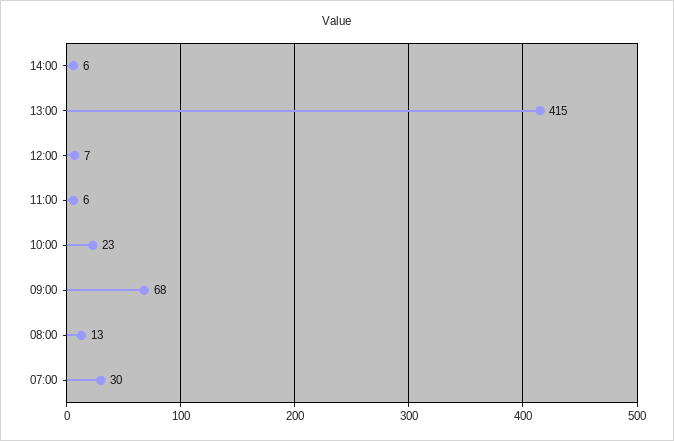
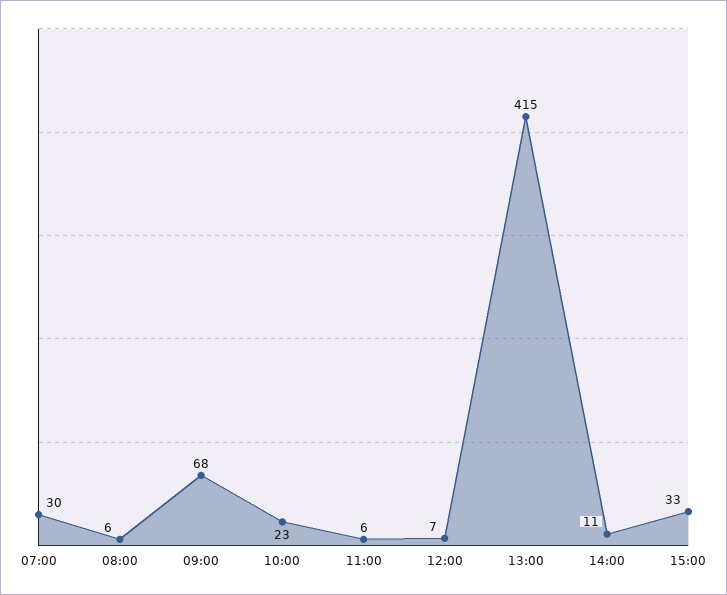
14:00: 6 -> 11
08:00: 13 -> 6
15:00: none -> 33

